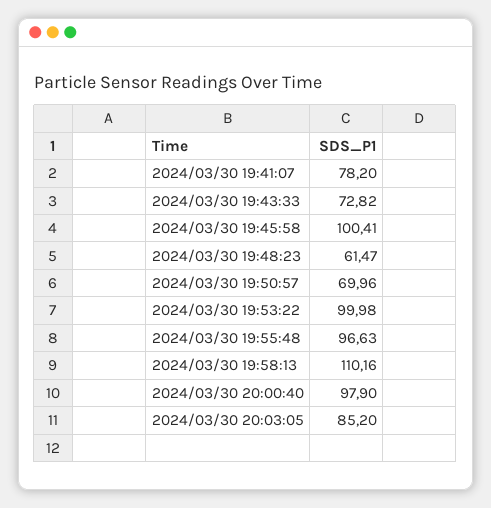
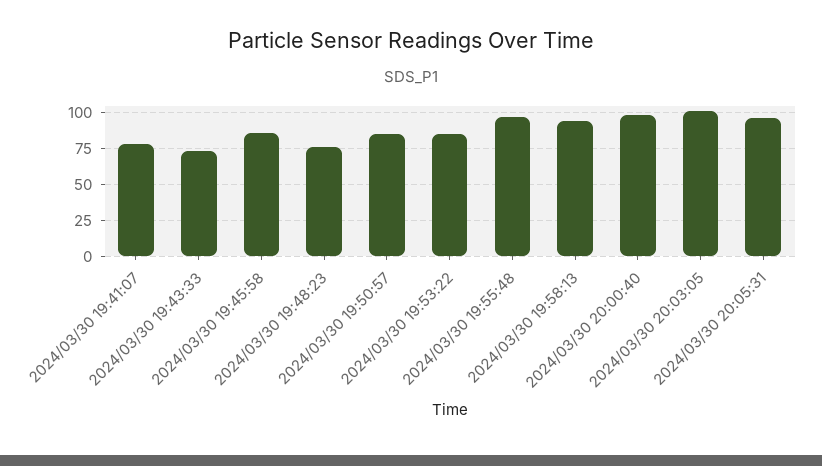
2024/03/30 19:45:58: 100.41 -> 85
2024/03/30 19:48:23: 61.47 -> 75
2024/03/30 19:50:57: 69.96 -> 85
2024/03/30 19:53:22: 99.98 -> 85
2024/03/30 19:58:13: 110.16 -> 95
2024/03/30 20:03:05: 85.2 -> 100
2024/03/30 20:05:31: none -> 95

